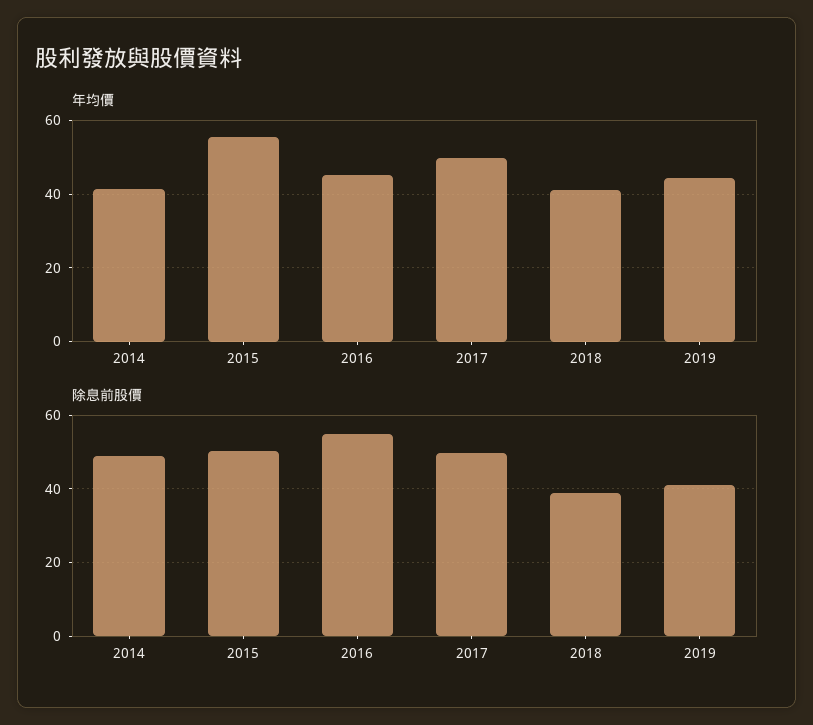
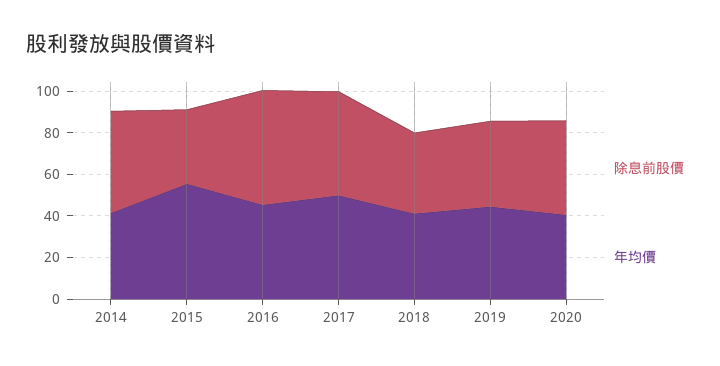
除息前股價, 2015: 50 -> 35
除息前股價, 2020: none -> 45
年均價, 2020: none -> 40

